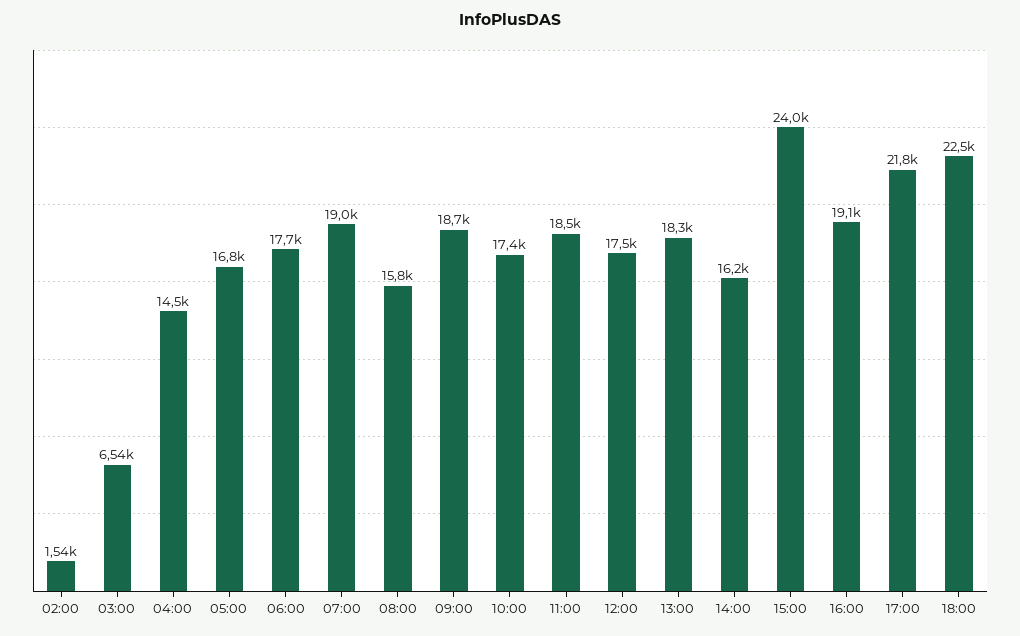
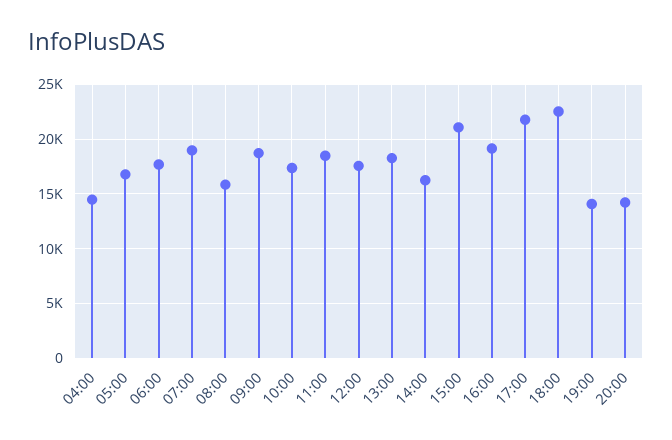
02:00: 1540 -> none
03:00: 6540 -> none
15:00: 24000 -> 21000
19:00: none -> 14000
20:00: none -> 14000

